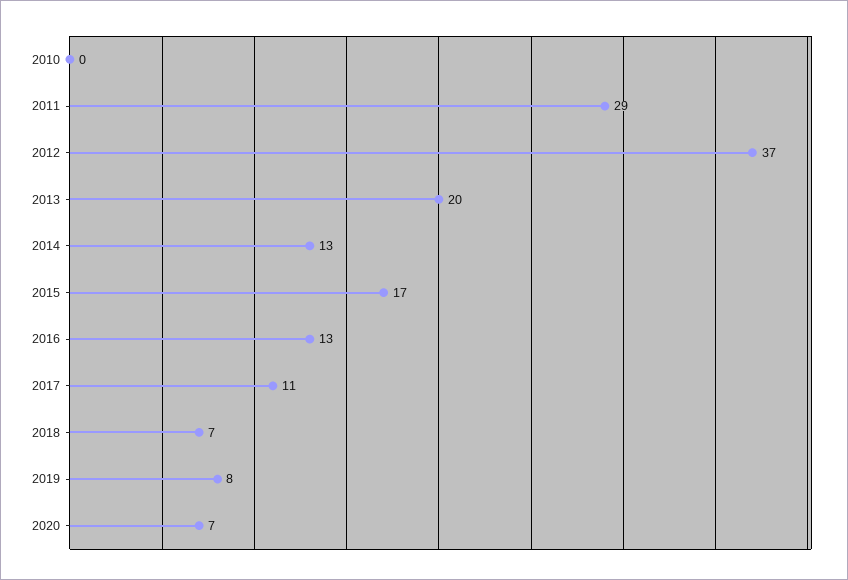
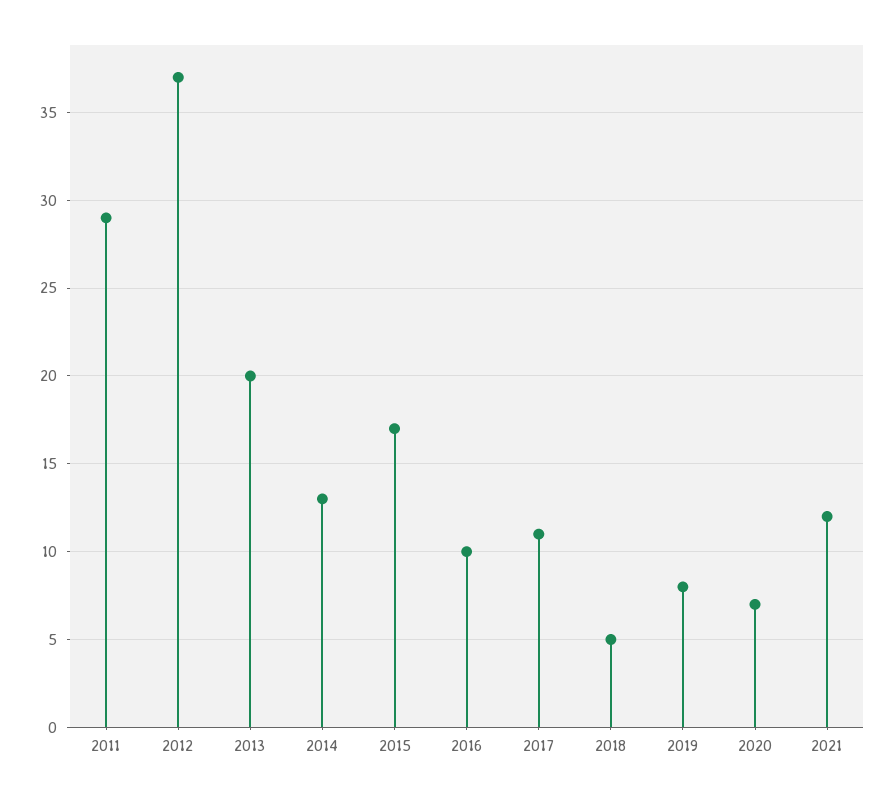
2010: 0 -> none
2016: 13 -> 10
2018: 7 -> 5
2021: none -> 12

